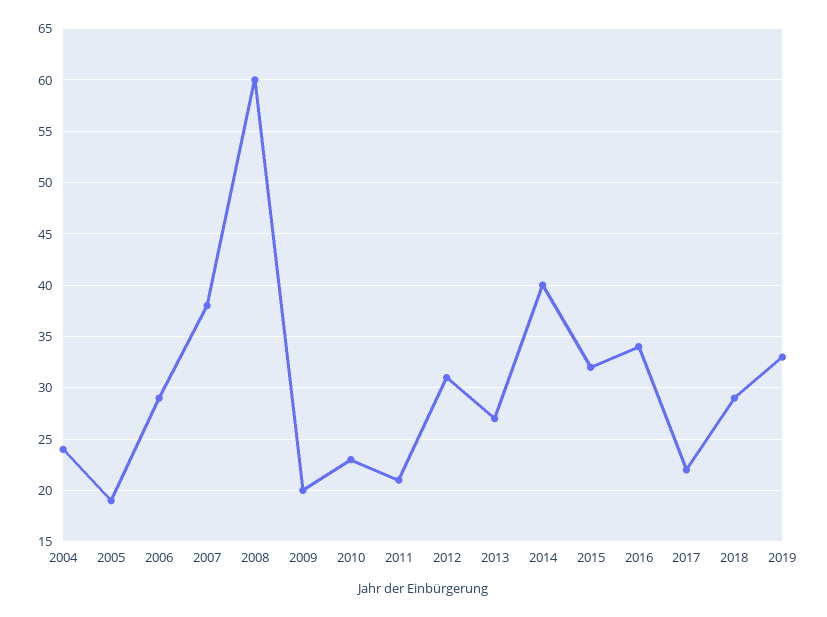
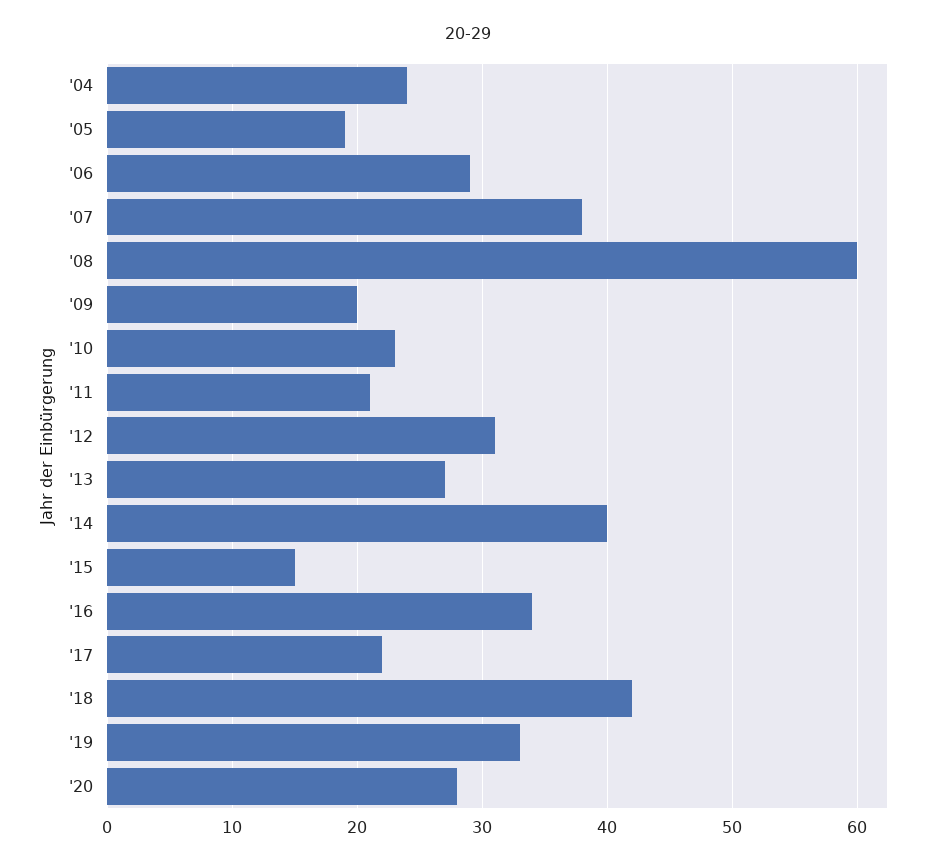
2015: 32 -> 15
2018: 29 -> 42
'20: none -> 28

